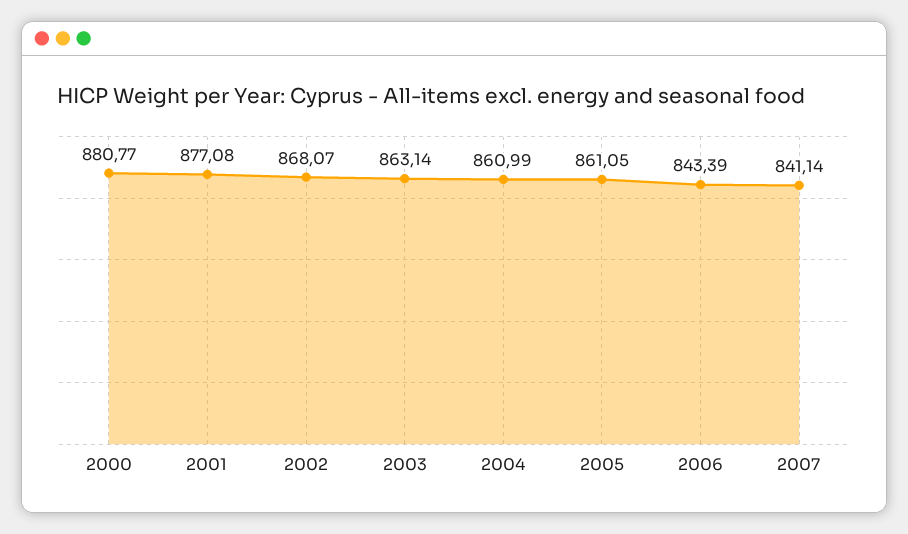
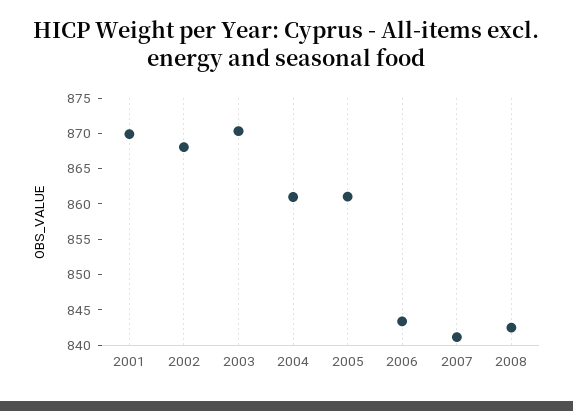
2000: 880.77 -> none
2001: 877.08 -> 870
2003: 863.14 -> 870
2008: none -> 842.5

